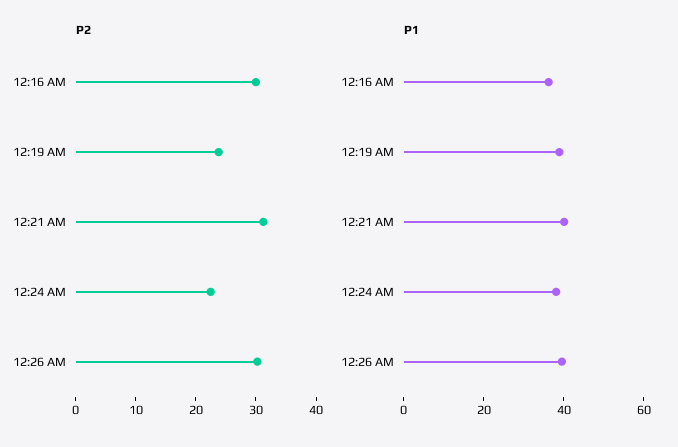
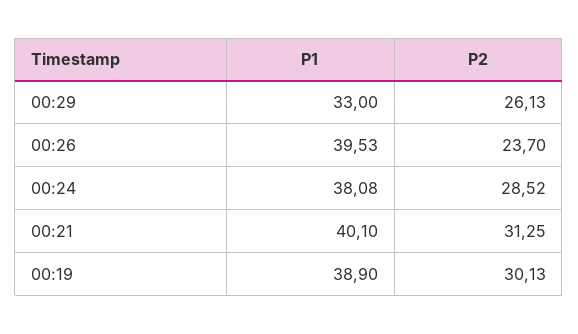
P2, 12:16 AM: 30 -> none
P2, 12:19 AM: 24 -> 30.13
P2, 12:24 AM: 22 -> 28.52
P2, 12:26 AM: 30 -> 23.7
P1, 12:16 AM: 35 -> none
P1, 00:29: none -> 33
P2, 00:29: none -> 26.13

